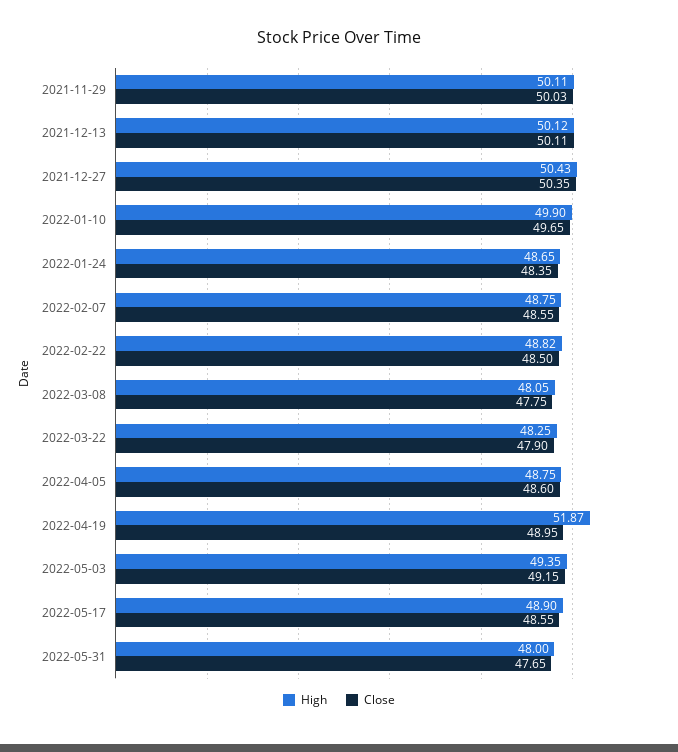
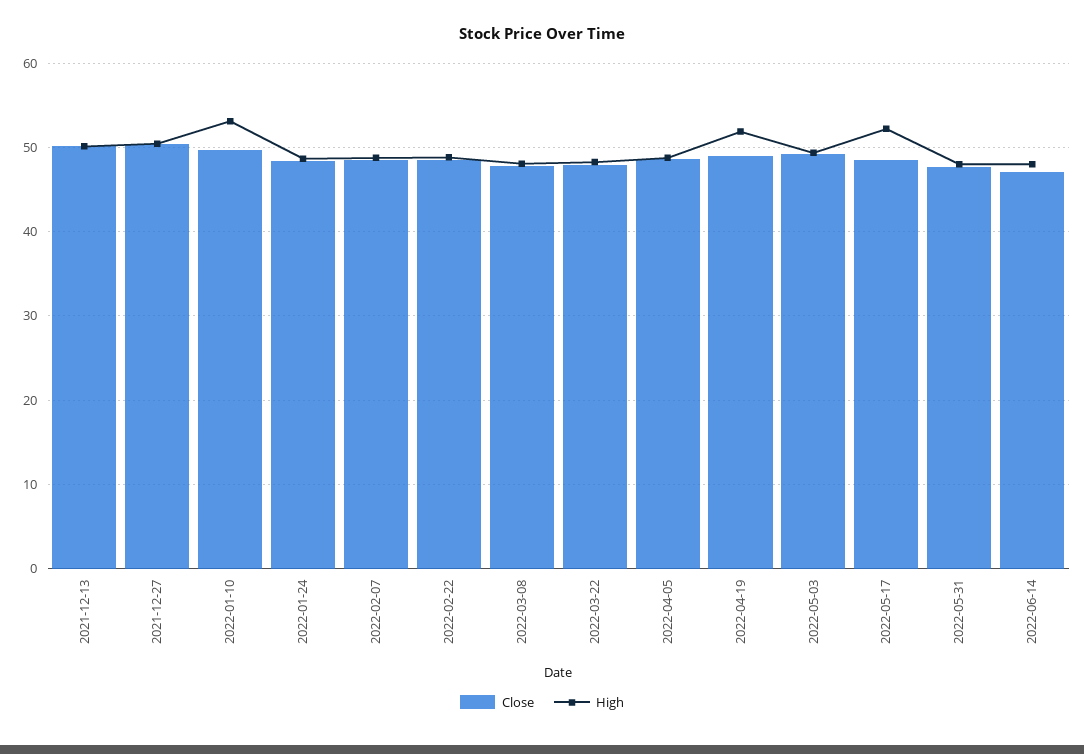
High, 2021-11-29: 50.11 -> none
Close, 2021-11-29: 50.03 -> none
High, 2022-01-10: 49.9 -> 53
High, 2022-05-17: 48.9 -> 52
Close, 2022-06-14: none -> 47
High, 2022-06-14: none -> 48

